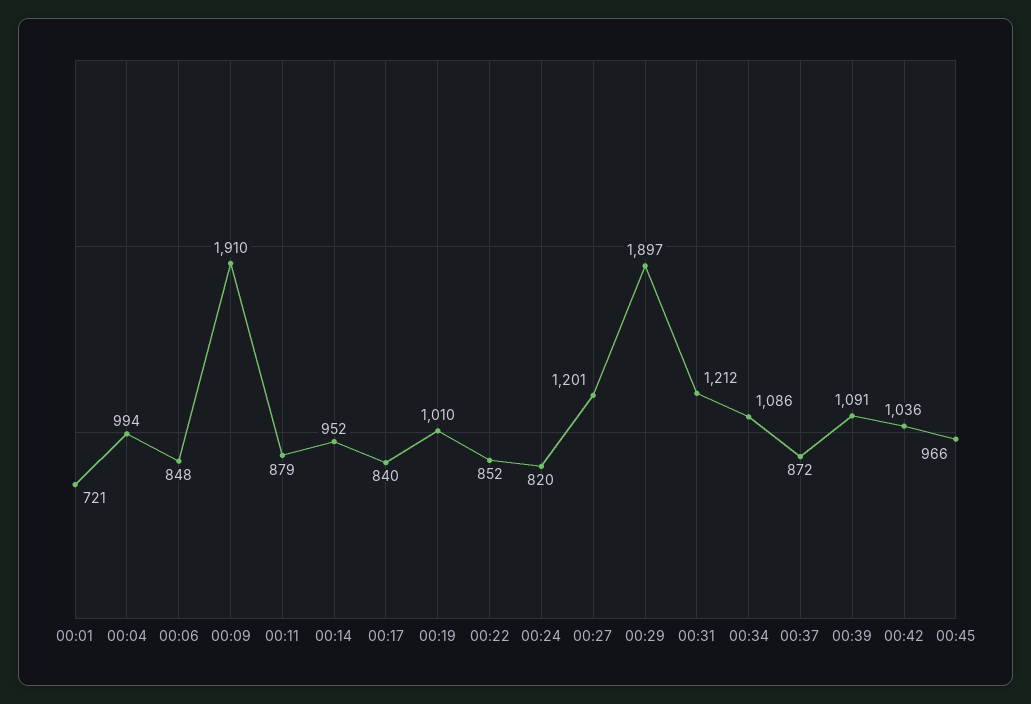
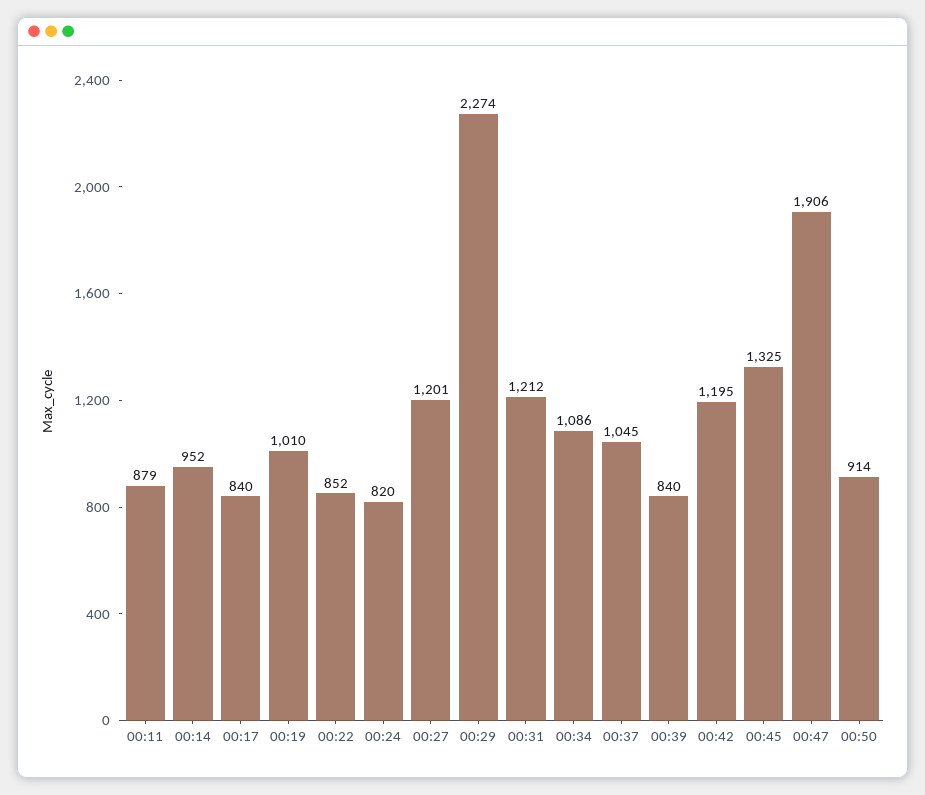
00:01: 721 -> none
00:04: 994 -> none
00:06: 848 -> none
00:09: 1910 -> none
00:29: 1897 -> 2274
00:37: 872 -> 1045
00:39: 1091 -> 840
00:42: 1036 -> 1195
00:45: 966 -> 1325
00:47: none -> 1906
00:50: none -> 914

